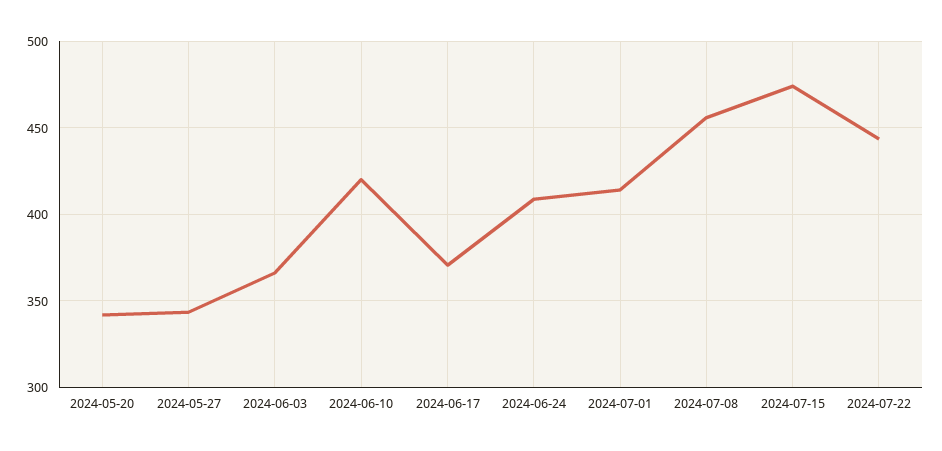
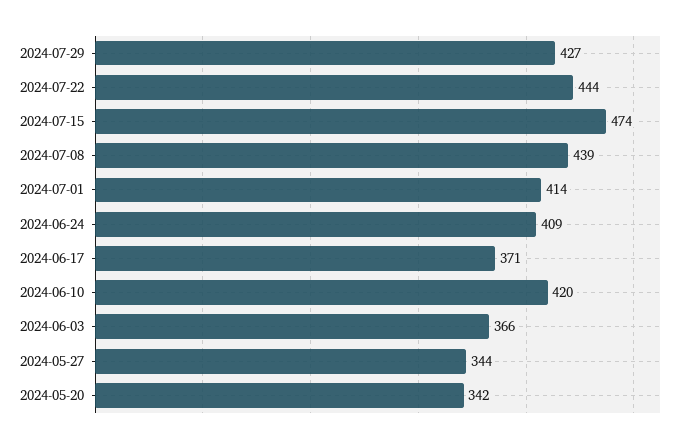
2024-07-08: 455 -> 439
2024-07-29: none -> 427

